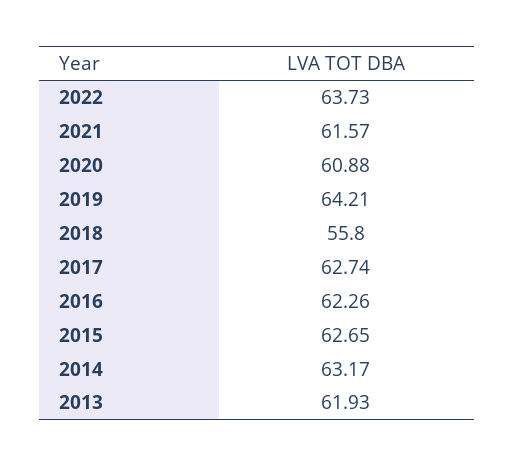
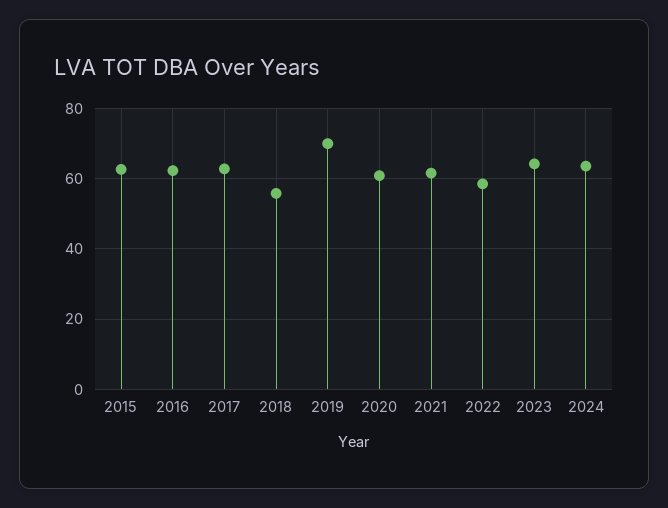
2022: 63.73 -> 58
2019: 64.21 -> 70
2014: 63.17 -> none
2013: 61.93 -> none
2023: none -> 64
2024: none -> 64

